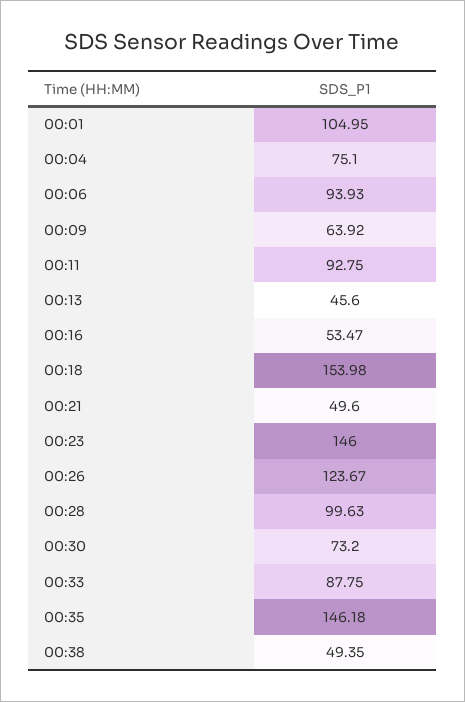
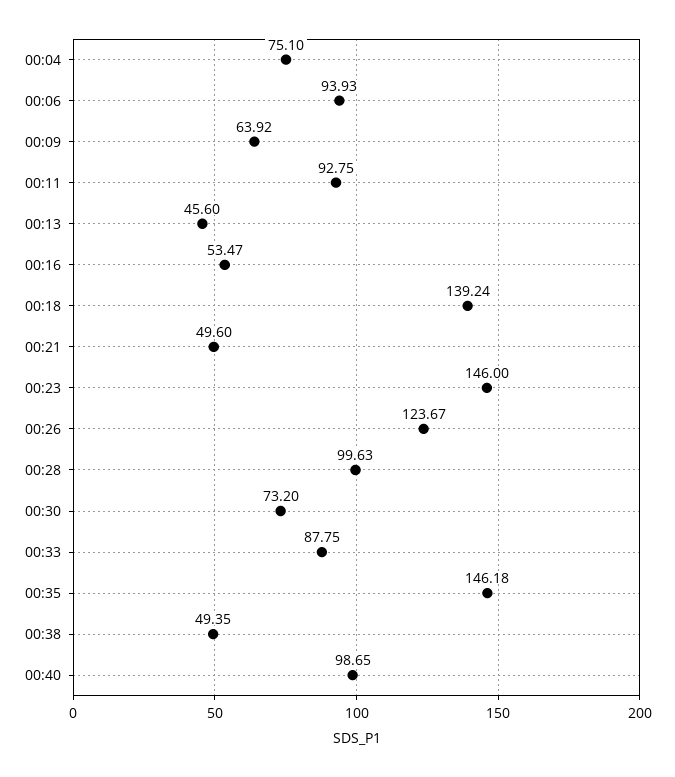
00:01: 104.95 -> none
00:18: 153.98 -> 139.24
00:40: none -> 98.65

